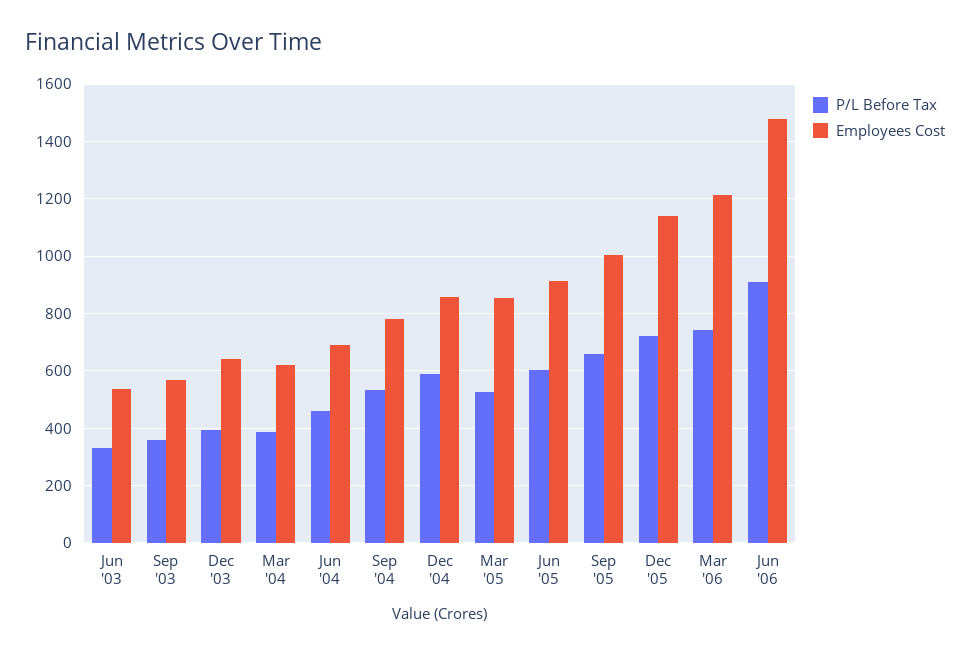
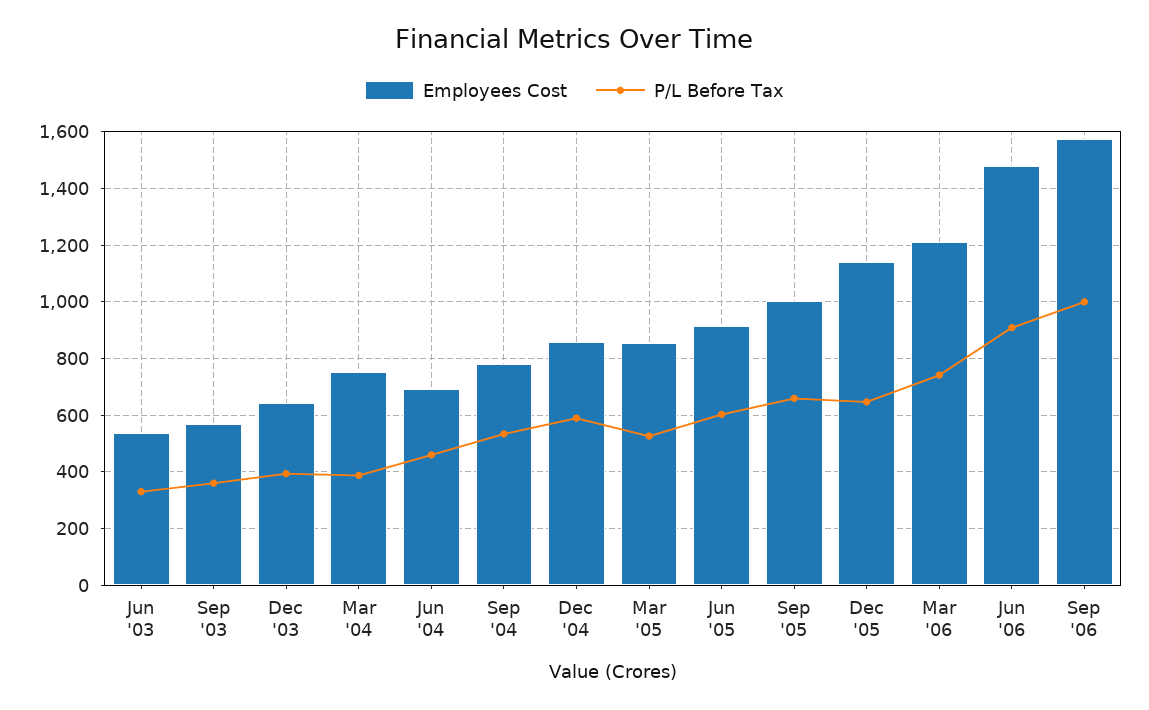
Employees Cost, Mar '04: 625 -> 750
P/L Before Tax, Dec '05: 725 -> 650
Employees Cost, Sep '06: none -> 1575
P/L Before Tax, Sep '06: none -> 1000

